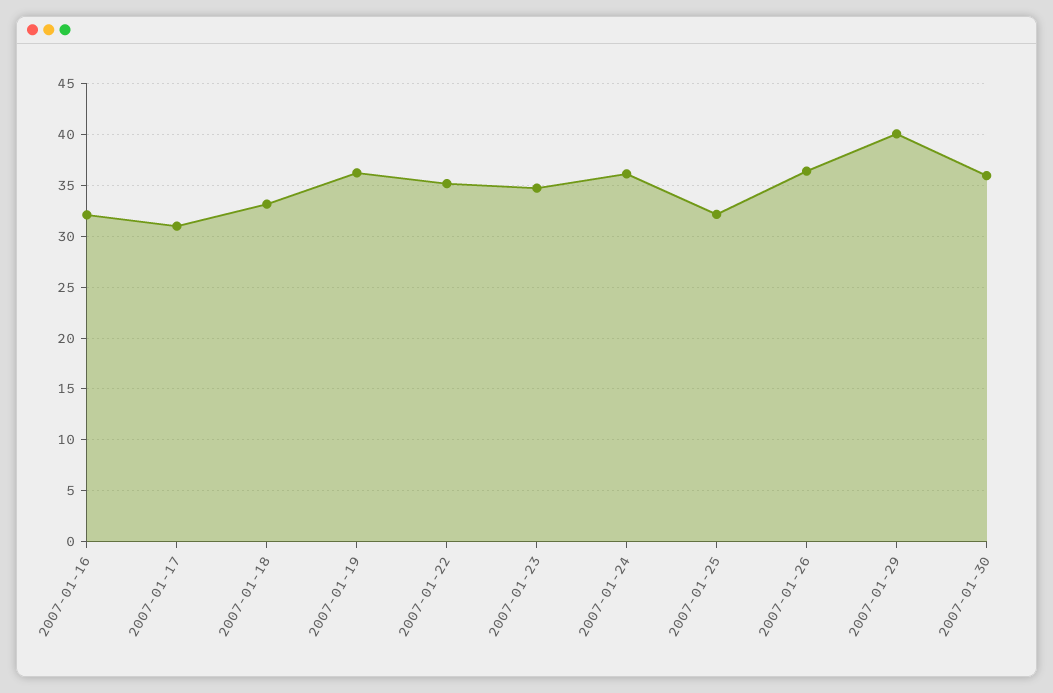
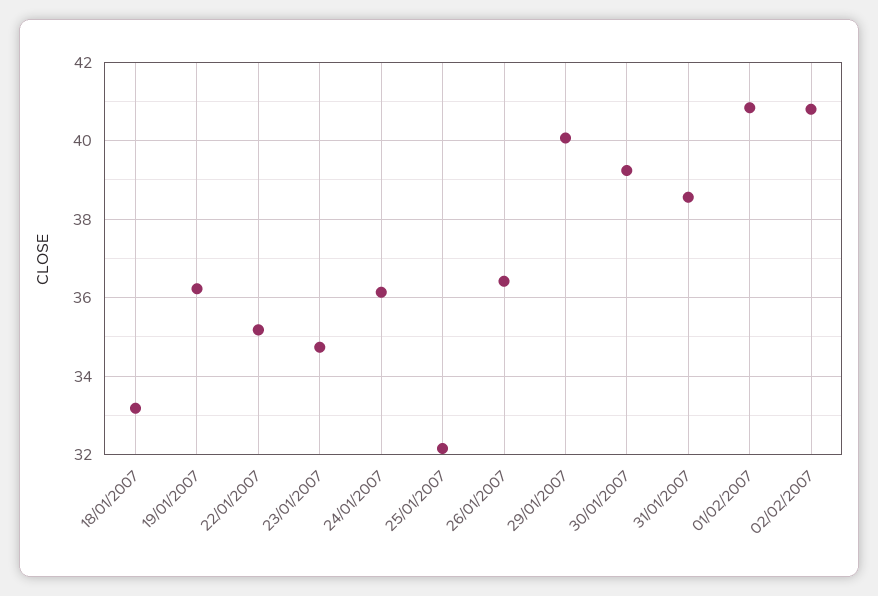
2007-01-16: 32 -> none
2007-01-17: 31 -> none
2007-01-30: 36 -> 39.2
31/01/2007: none -> 38.6
01/02/2007: none -> 40.8
02/02/2007: none -> 40.8

